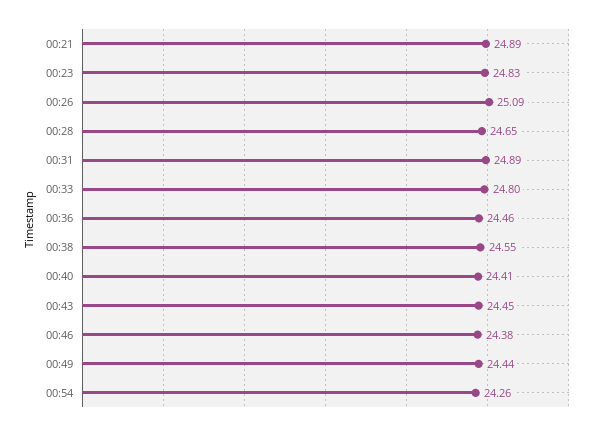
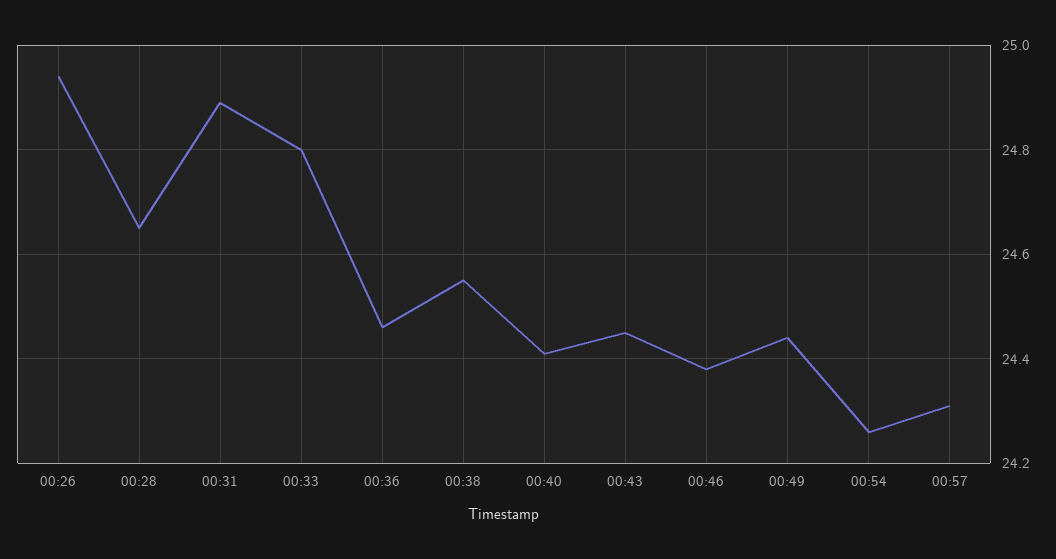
00:21: 24.89 -> none
00:23: 24.83 -> none
00:26: 25.09 -> 24.95
00:57: none -> 24.3

